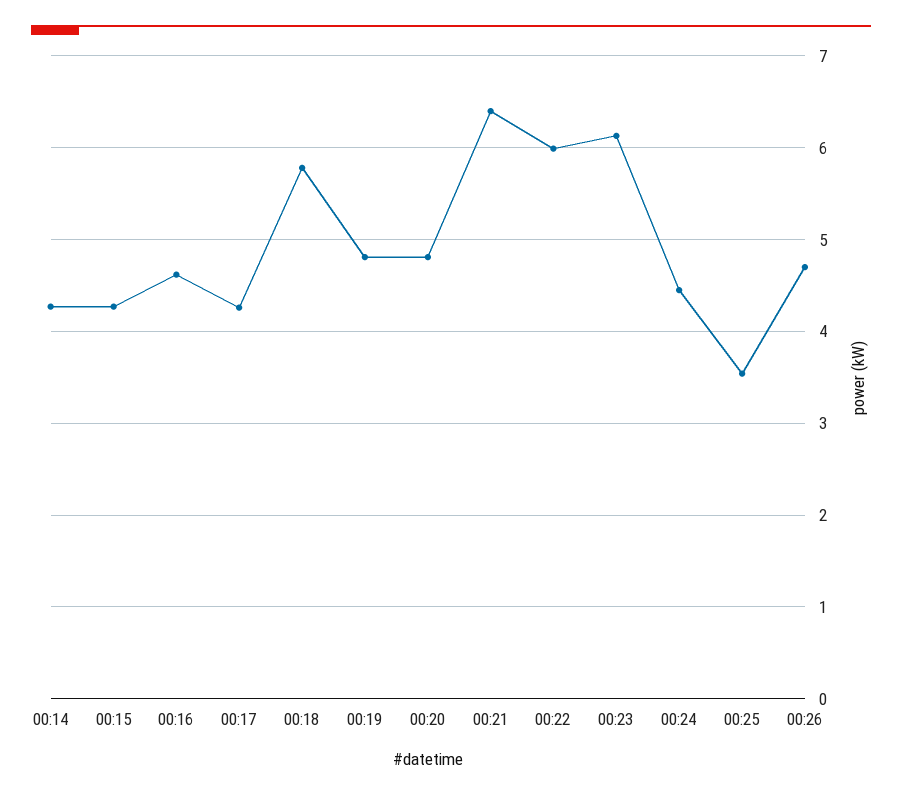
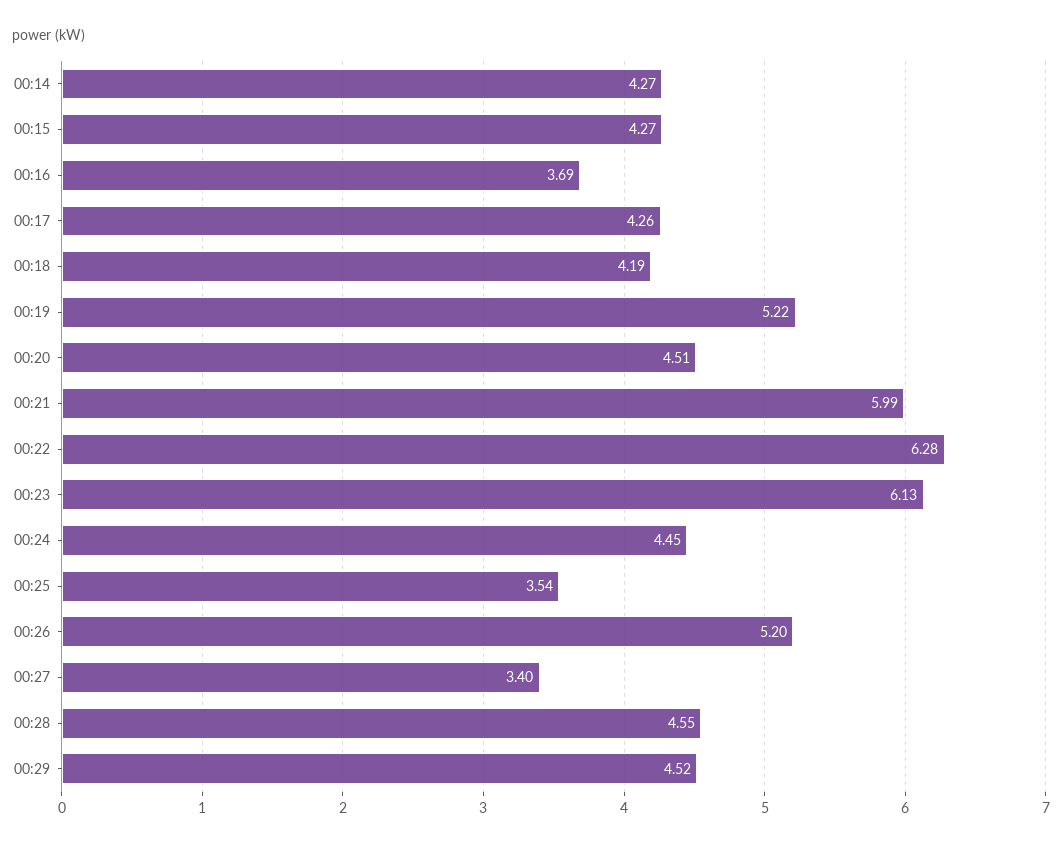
00:16: 4.6 -> 3.69
00:18: 5.8 -> 4.19
00:19: 4.8 -> 5.22
00:20: 4.8 -> 4.51
00:21: 6.4 -> 5.99
00:22: 6 -> 6.28
00:26: 4.7 -> 5.2
00:27: none -> 3.4
00:28: none -> 4.55
00:29: none -> 4.52

